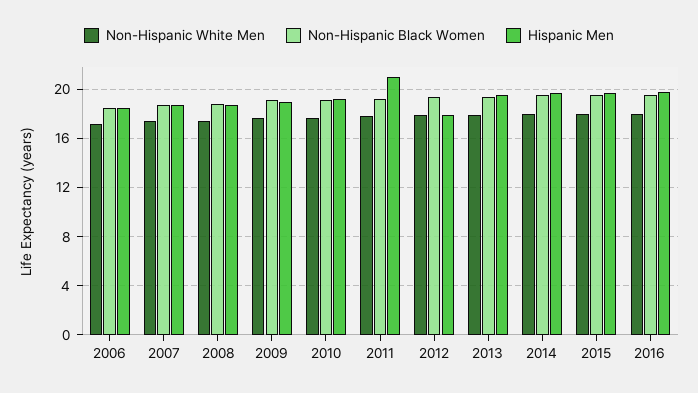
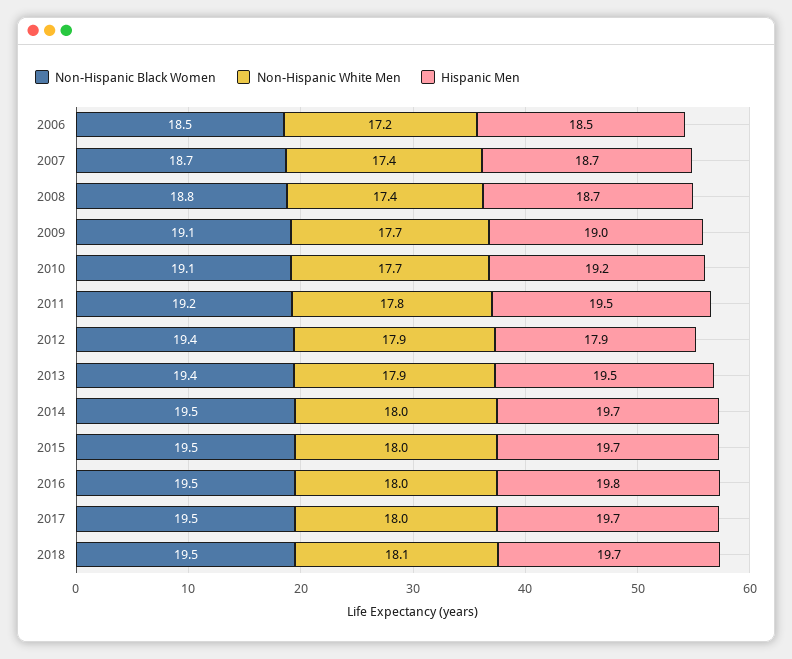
Hispanic Men, 2011: 21 -> 19.5
Non-Hispanic Black Women, 2017: none -> 19.5
Non-Hispanic White Men, 2017: none -> 18
Hispanic Men, 2017: none -> 19.7
Non-Hispanic Black Women, 2018: none -> 19.5
Non-Hispanic White Men, 2018: none -> 18.1
Hispanic Men, 2018: none -> 19.7

